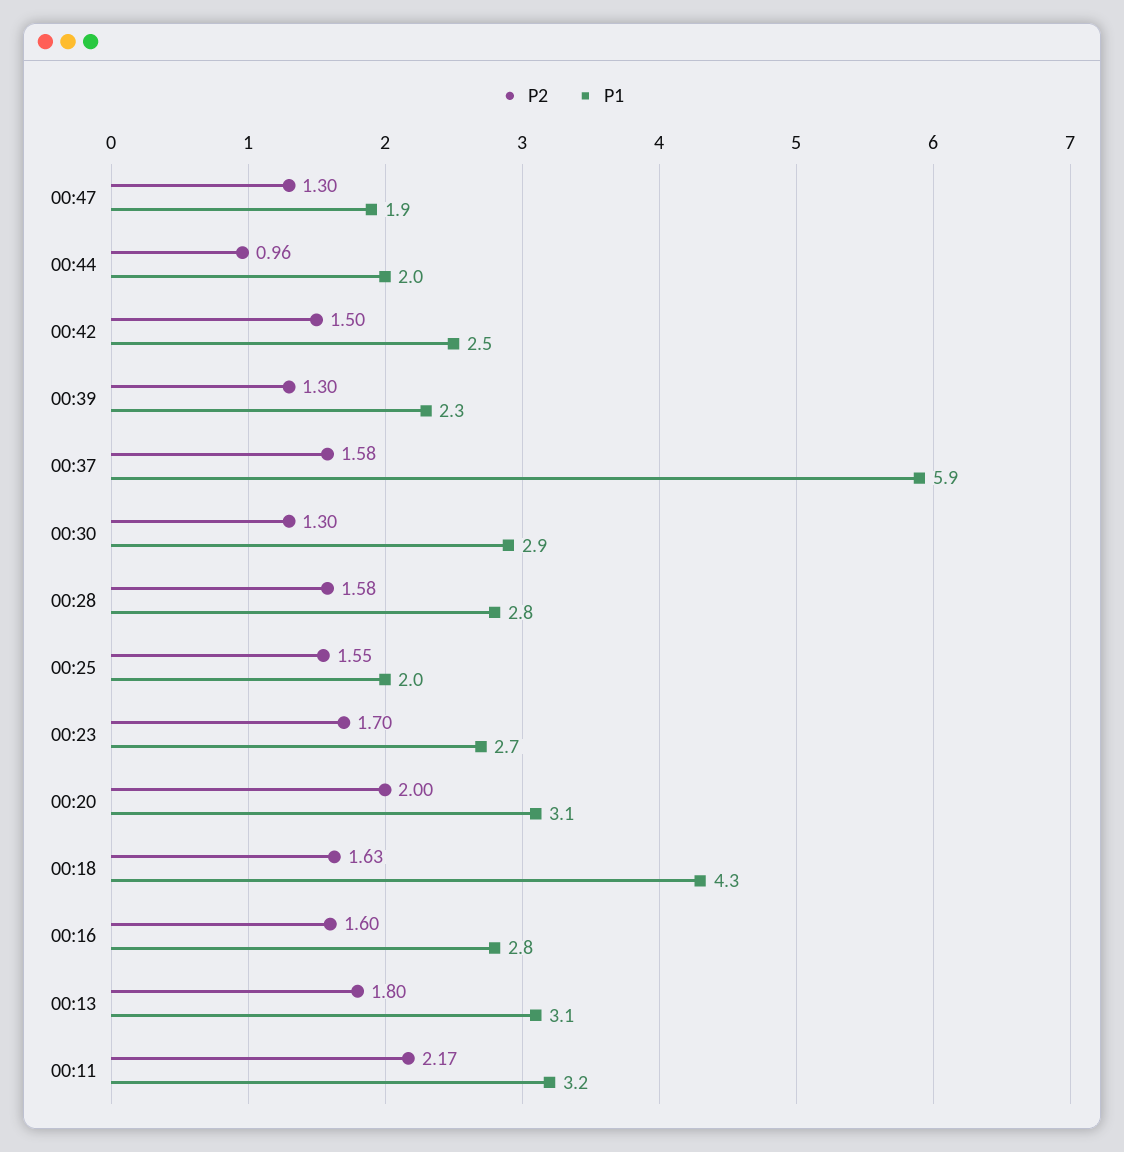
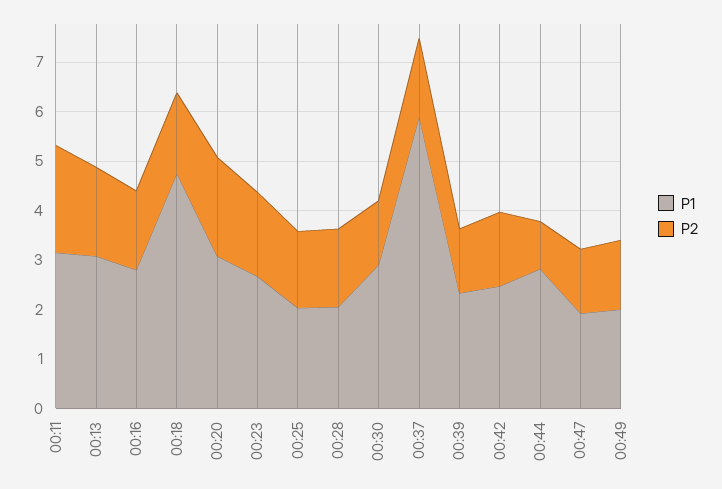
P1, 00:44: 2 -> 2.8
P1, 00:28: 2.8 -> 2
P1, 00:18: 4.3 -> 4.8
P1, 00:49: none -> 2
P2, 00:49: none -> 1.4

